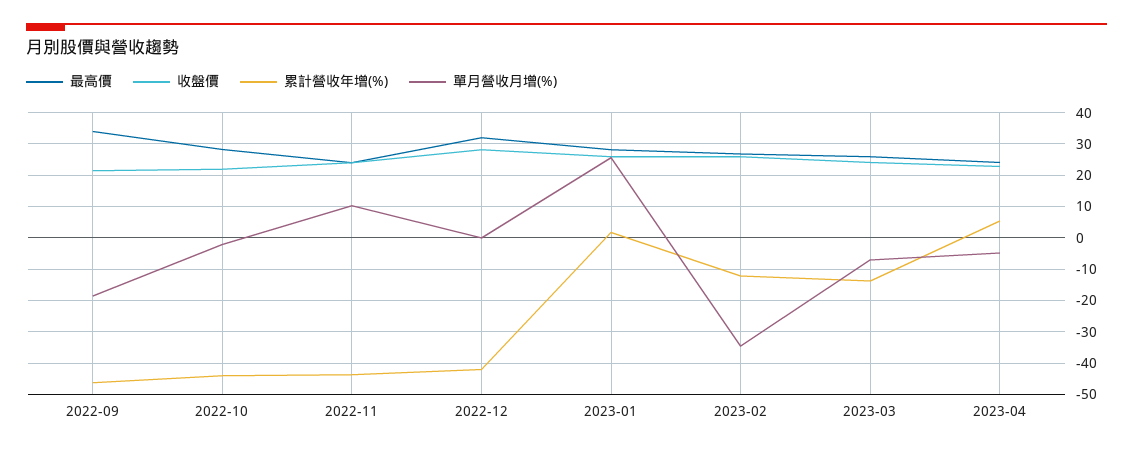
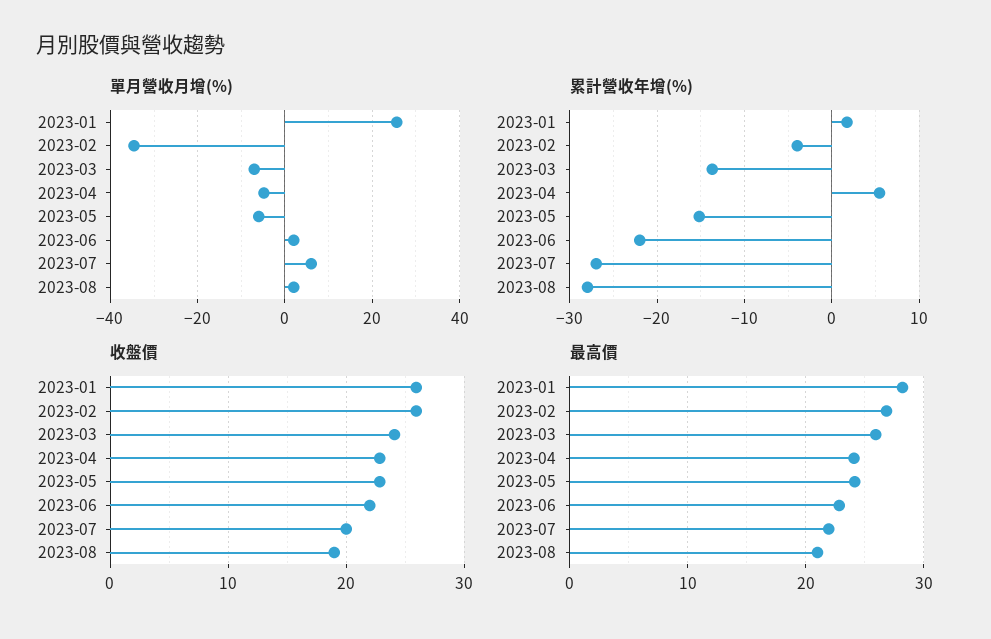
最高價, 2022-09: 34 -> none
收盤價, 2022-09: 22 -> none
累計營收年增(%), 2022-09: -46 -> none
單月營收月增(%), 2022-09: -18 -> none
最高價, 2022-10: 28 -> none
收盤價, 2022-10: 22 -> none
累計營收年增(%), 2022-10: -44 -> none
單月營收月增(%), 2022-10: -2 -> none
最高價, 2022-11: 24 -> none
收盤價, 2022-11: 24 -> none
累計營收年增(%), 2022-11: -44 -> none
單月營收月增(%), 2022-11: 10 -> none
最高價, 2022-12: 32 -> none
收盤價, 2022-12: 28 -> none
累計營收年增(%), 2022-12: -42 -> none
單月營收月增(%), 2022-12: 0 -> none
累計營收年增(%), 2023-02: -12 -> -4
單月營收月增(%), 2023-05: none -> -6
單月營收月增(%), 2023-06: none -> 2
單月營收月增(%), 2023-07: none -> 6
單月營收月增(%), 2023-08: none -> 2
累計營收年增(%), 2023-05: none -> -15
累計營收年增(%), 2023-06: none -> -22
累計營收年增(%), 2023-07: none -> -27
累計營收年增(%), 2023-08: none -> -28
收盤價, 2023-05: none -> 23
收盤價, 2023-06: none -> 22
收盤價, 2023-07: none -> 20
收盤價, 2023-08: none -> 19
最高價, 2023-05: none -> 24
最高價, 2023-06: none -> 23
最高價, 2023-07: none -> 22
最高價, 2023-08: none -> 21

